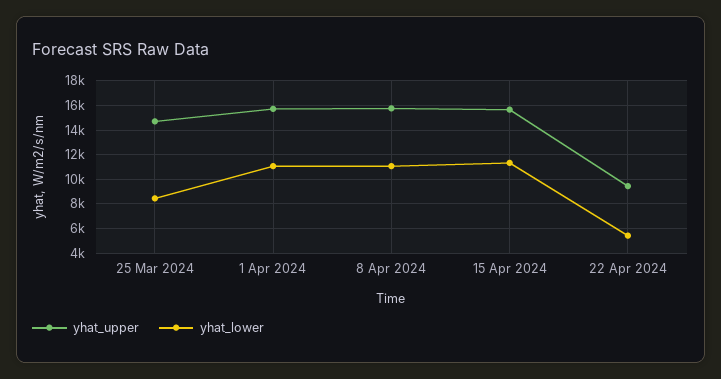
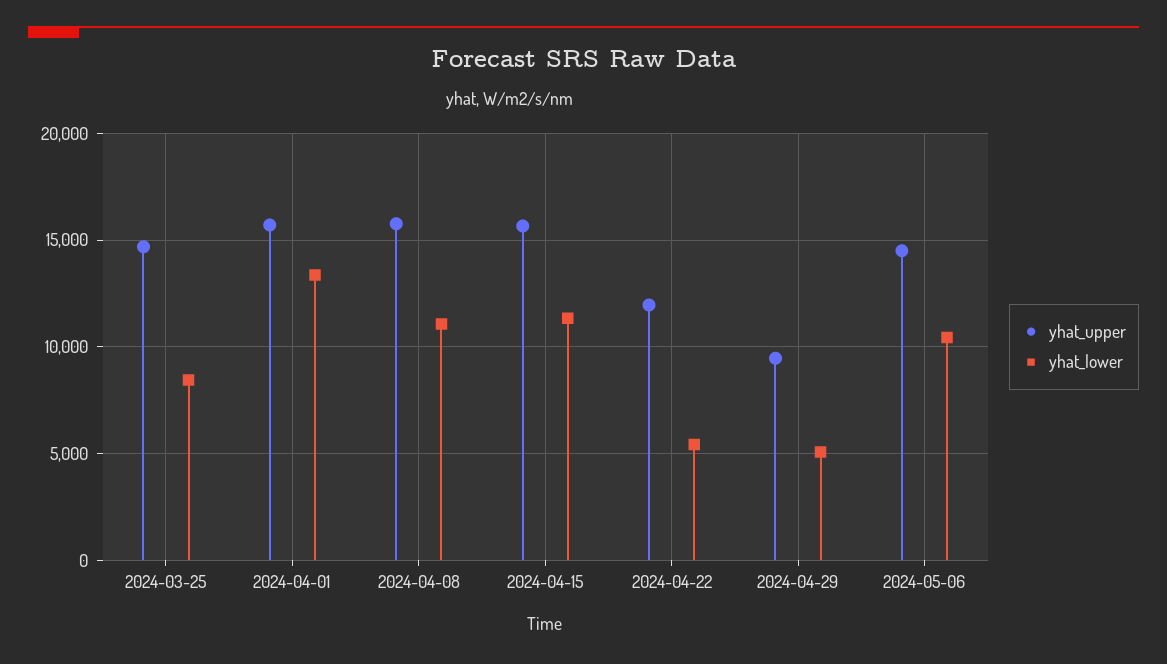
yhat_lower, 1 Apr 2024: 11000 -> 13500
yhat_upper, 22 Apr 2024: 9500 -> 12000
yhat_upper, 2024-04-29: none -> 9500
yhat_lower, 2024-04-29: none -> 5000
yhat_upper, 2024-05-06: none -> 14500
yhat_lower, 2024-05-06: none -> 10500

